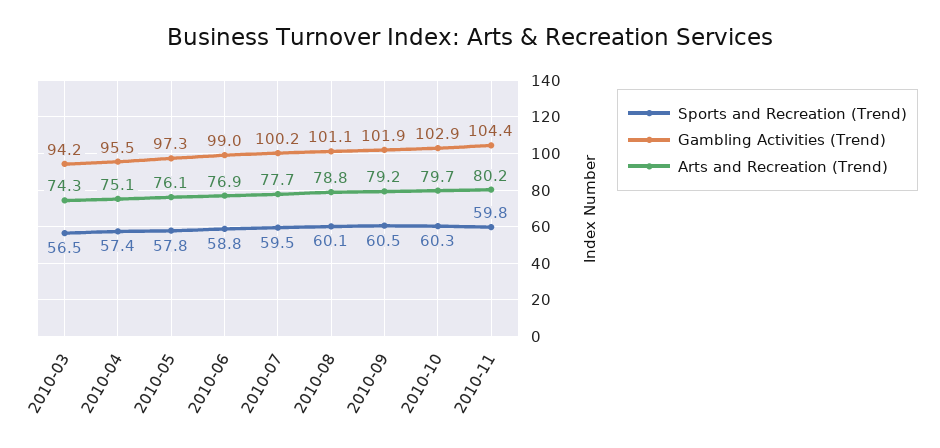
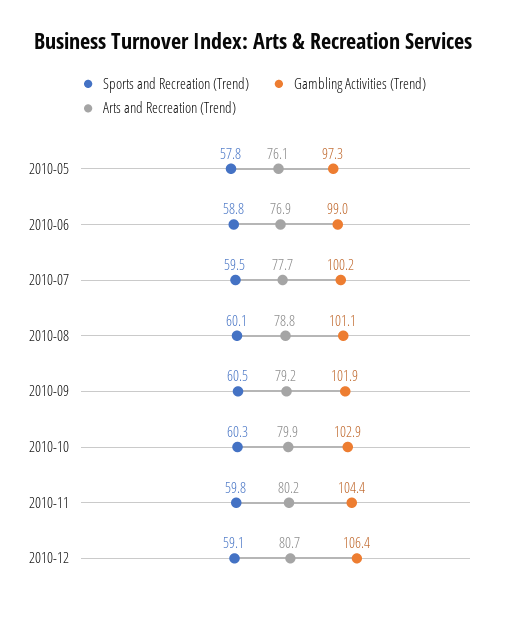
Sports and Recreation (Trend), 2010-03: 56.5 -> none
Gambling Activities (Trend), 2010-03: 94.2 -> none
Arts and Recreation (Trend), 2010-03: 74.3 -> none
Sports and Recreation (Trend), 2010-04: 57.4 -> none
Gambling Activities (Trend), 2010-04: 95.5 -> none
Arts and Recreation (Trend), 2010-04: 75.1 -> none
Arts and Recreation (Trend), 2010-10: 79.7 -> 79.9
Sports and Recreation (Trend), 2010-12: none -> 59.1
Gambling Activities (Trend), 2010-12: none -> 106.4
Arts and Recreation (Trend), 2010-12: none -> 80.7

